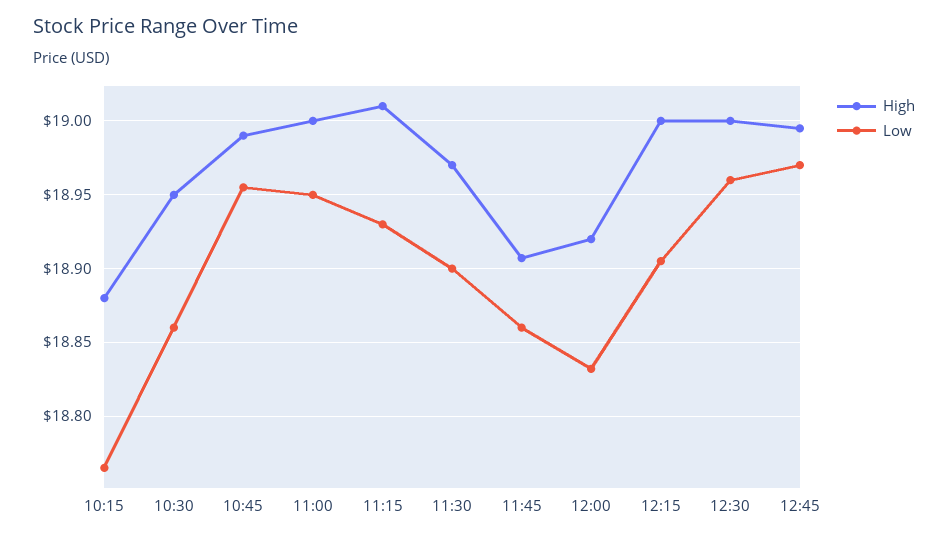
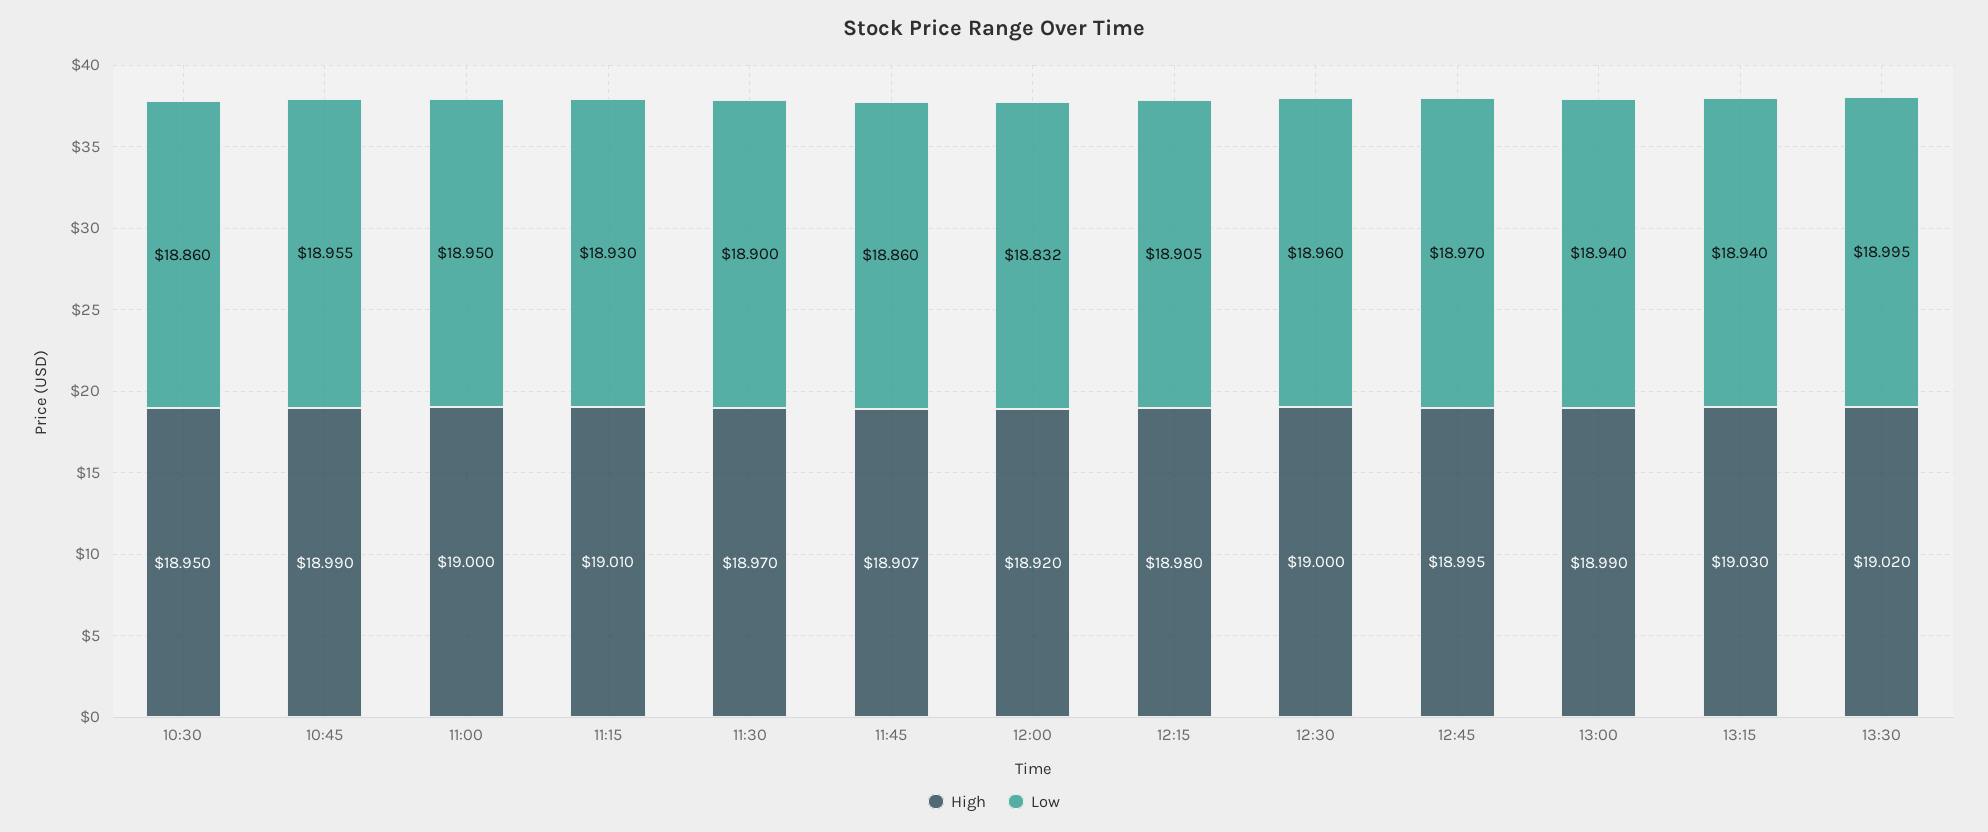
High, 10:15: 18.88 -> none
Low, 10:15: 18.765 -> none
High, 12:15: 19 -> 18.98
High, 13:00: none -> 18.99
Low, 13:00: none -> 18.94
High, 13:15: none -> 19.03
Low, 13:15: none -> 18.94
High, 13:30: none -> 19.02
Low, 13:30: none -> 18.995

